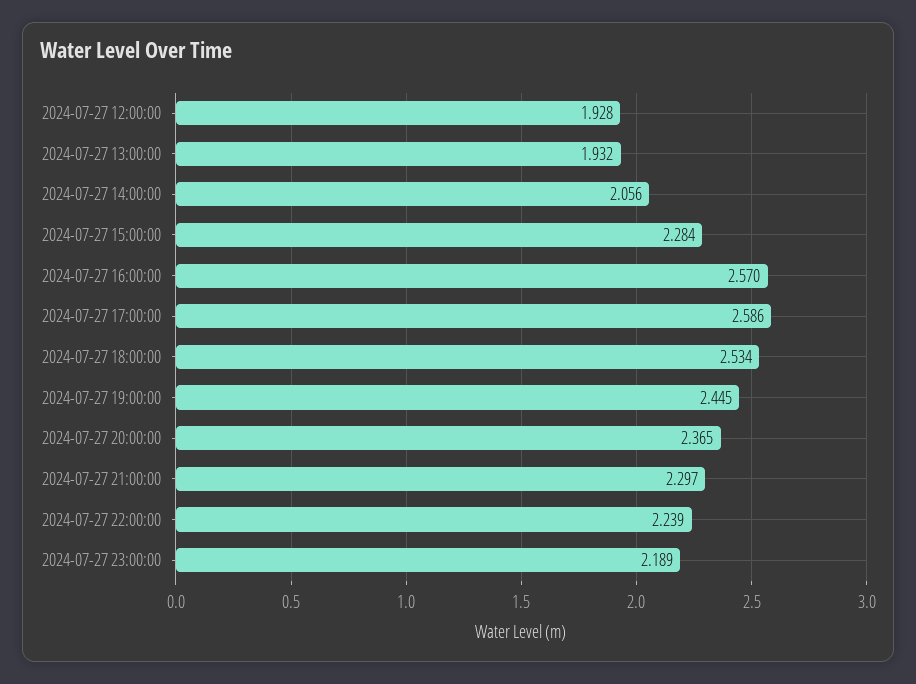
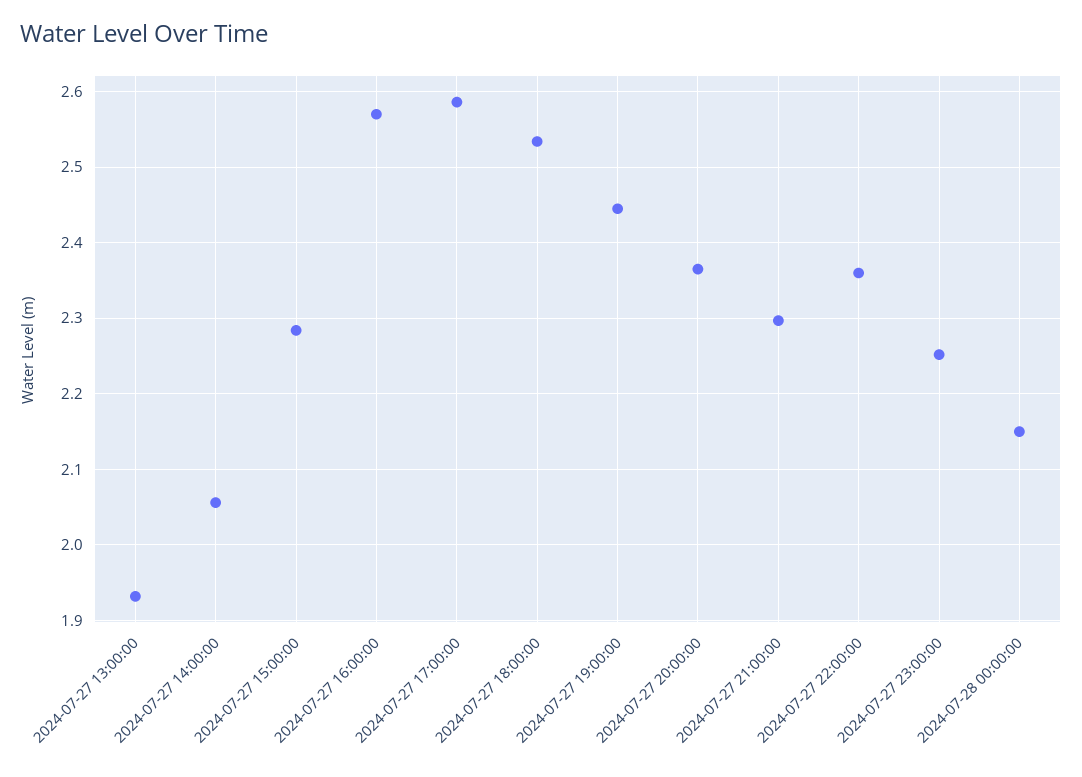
2024-07-27 12:00:00: 1.928 -> none
2024-07-27 22:00:00: 2.239 -> 2.36
2024-07-27 23:00:00: 2.189 -> 2.25
2024-07-28 00:00:00: none -> 2.15

